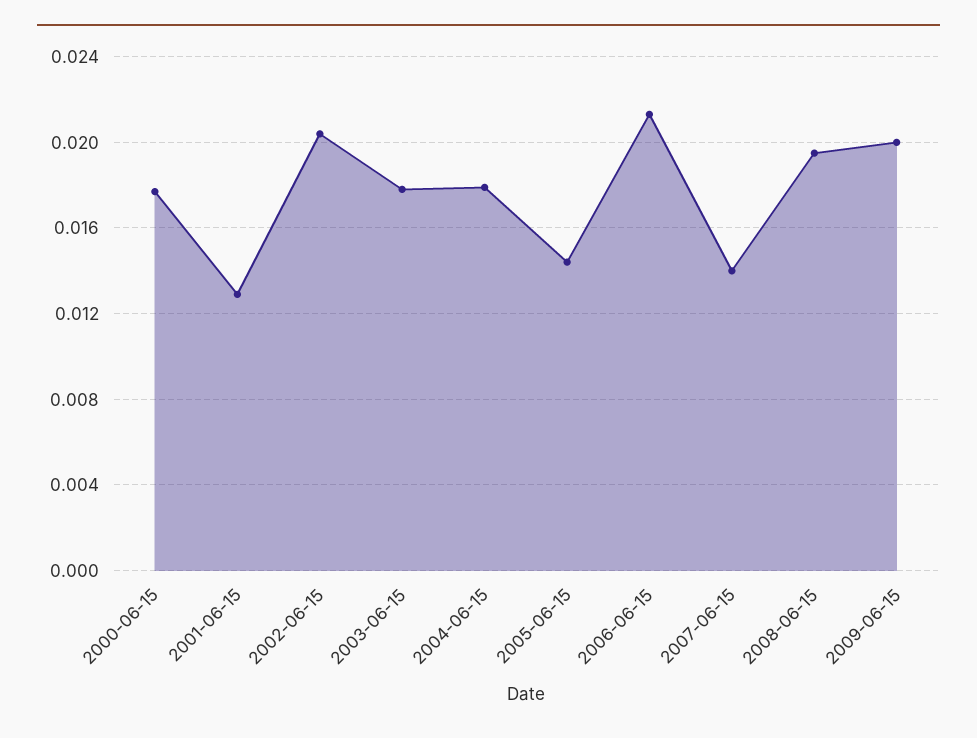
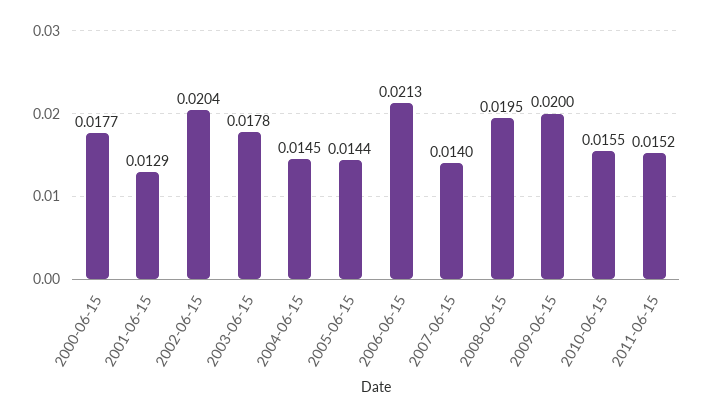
2004-06-15: 0.018 -> 0.0145
2010-06-15: none -> 0.0155
2011-06-15: none -> 0.0152

